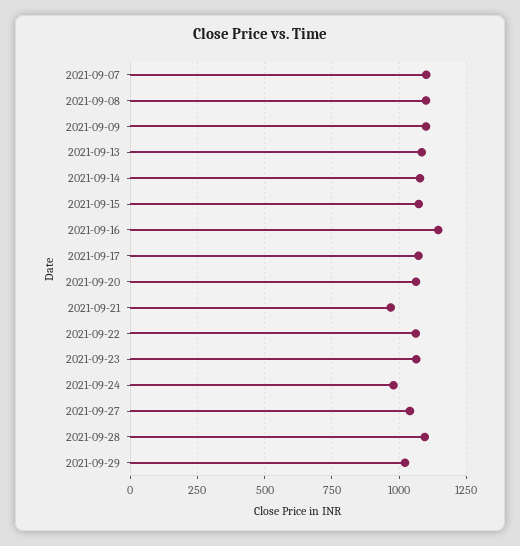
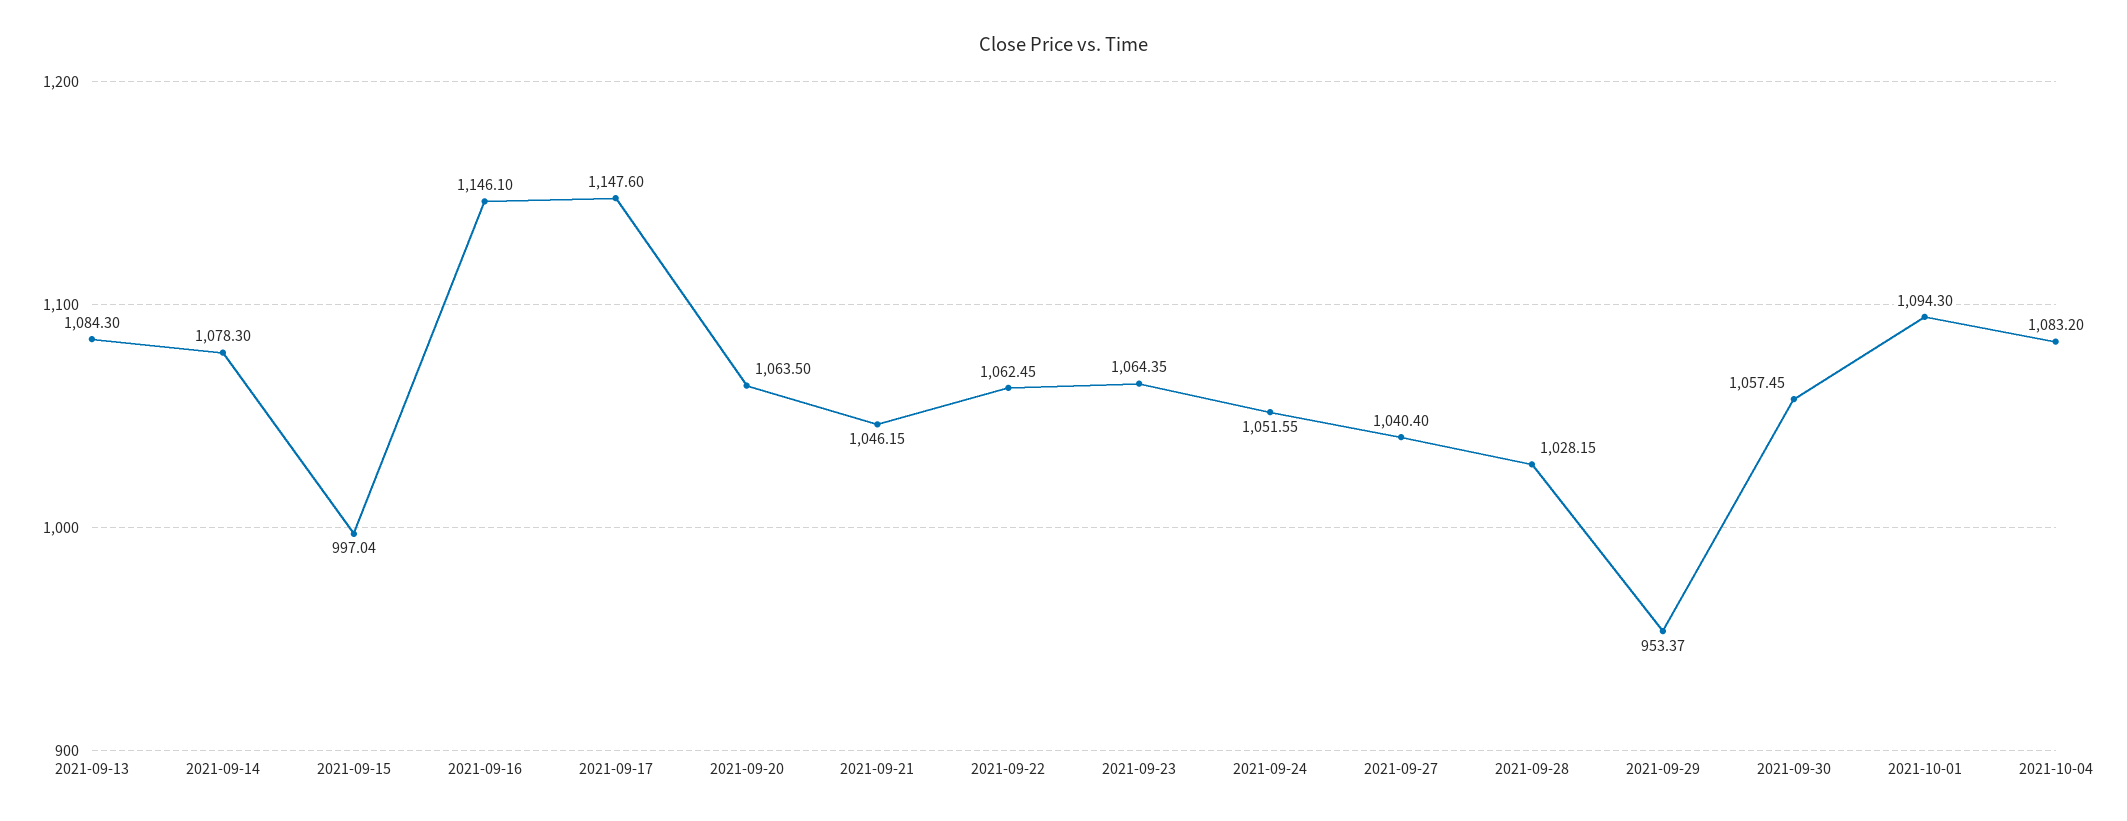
2021-09-07: 1100 -> none
2021-09-08: 1100 -> none
2021-09-09: 1100 -> none
2021-09-15: 1075 -> 997.04
2021-09-17: 1075 -> 1147.6
2021-09-21: 975 -> 1046.15
2021-09-24: 975 -> 1051.55
2021-09-28: 1100 -> 1028.15
2021-09-29: 1025 -> 953.37
2021-09-30: none -> 1057.45
2021-10-01: none -> 1094.3
2021-10-04: none -> 1083.2

